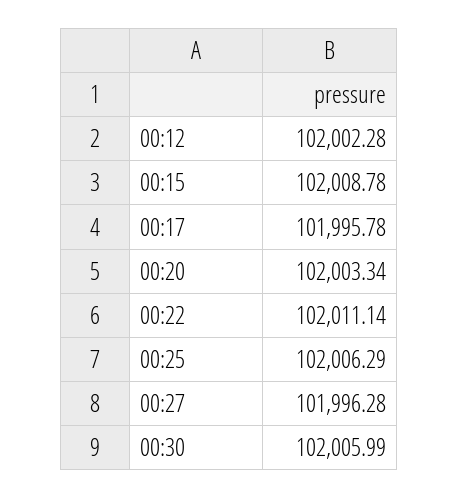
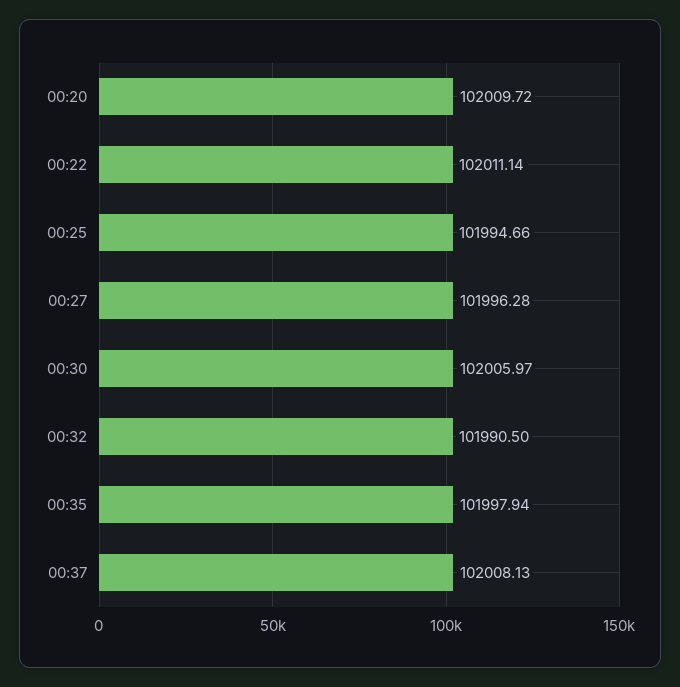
00:12: 102002.28 -> none
00:15: 102008.78 -> none
00:17: 101995.78 -> none
00:20: 102003.34 -> 102009.72
00:25: 102006.29 -> 101994.66
00:30: 102005.99 -> 102005.97
00:32: none -> 101990.5
00:35: none -> 101997.94
00:37: none -> 102008.13

